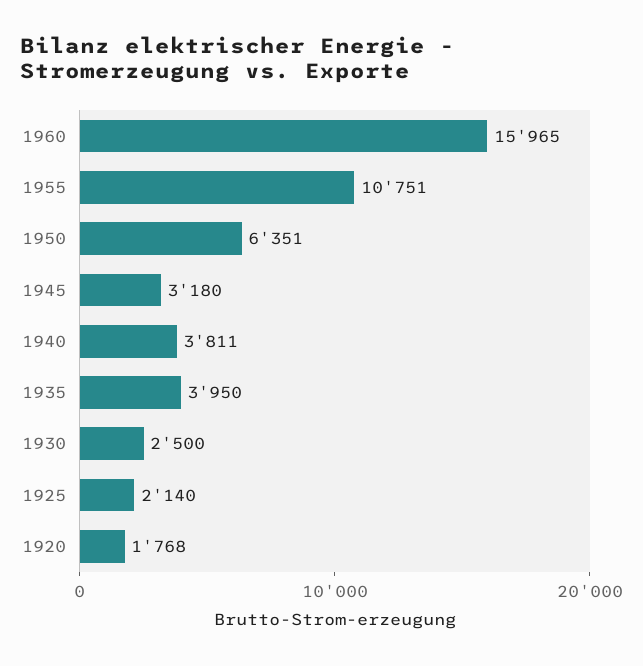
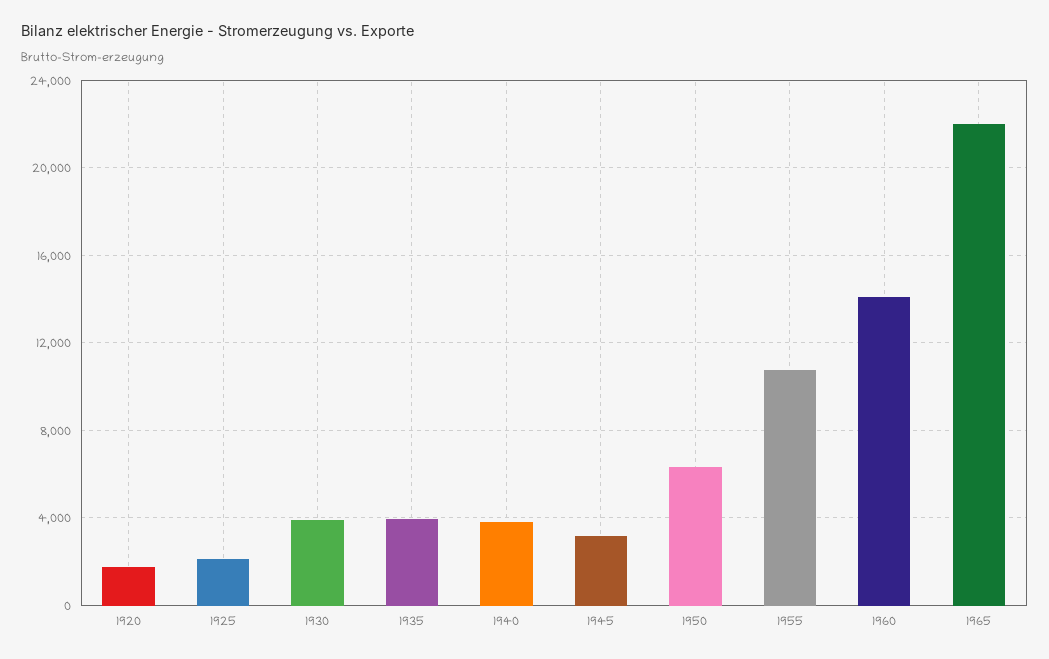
1960: 15965 -> 14000
1930: 2500 -> 4000
1965: none -> 22000

